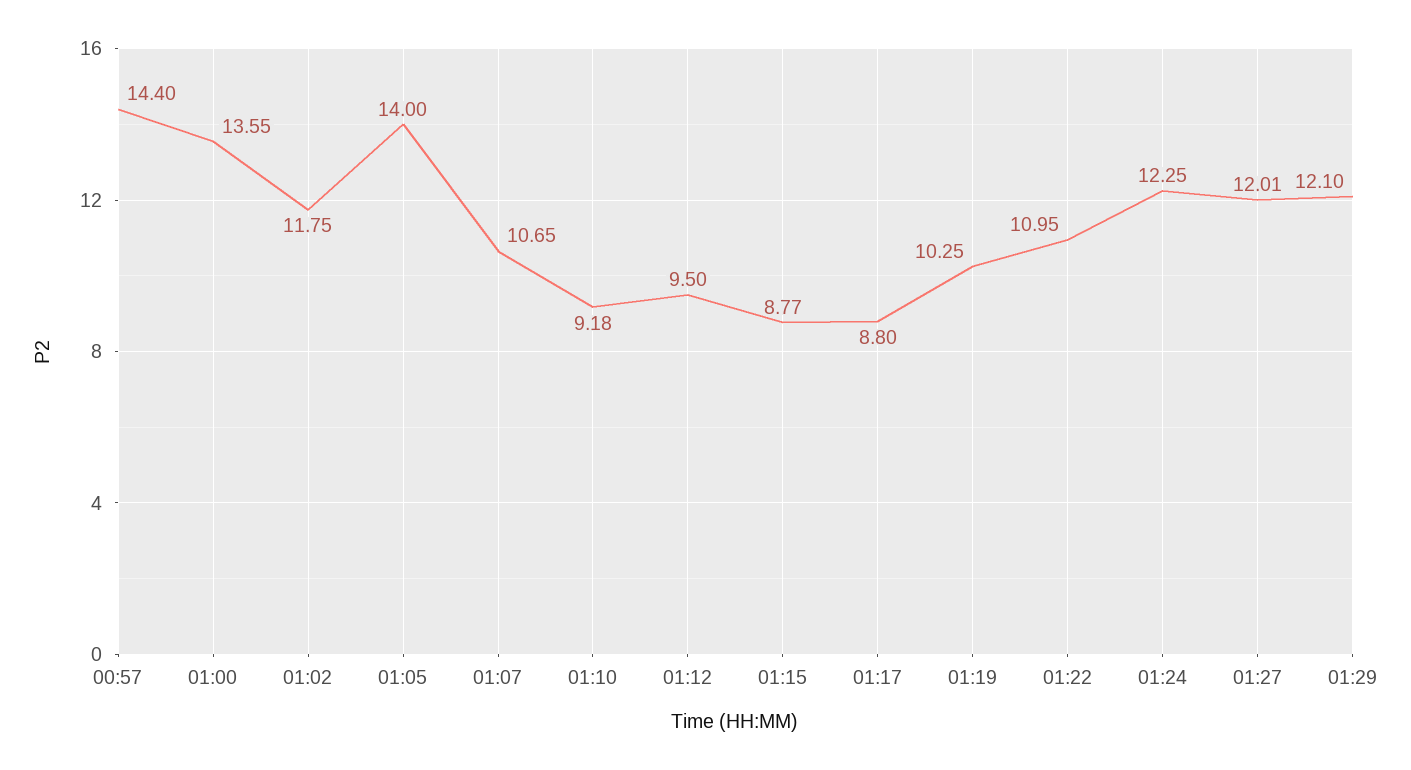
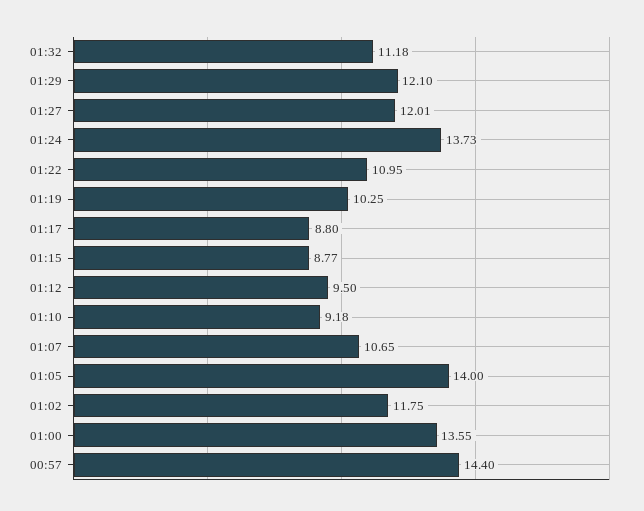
01:24: 12.25 -> 13.73
01:32: none -> 11.18

